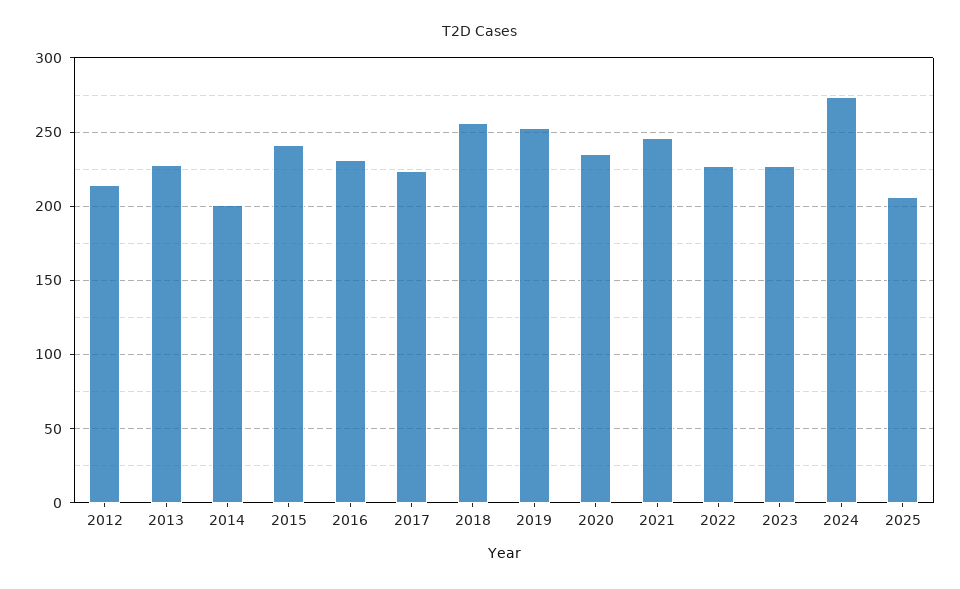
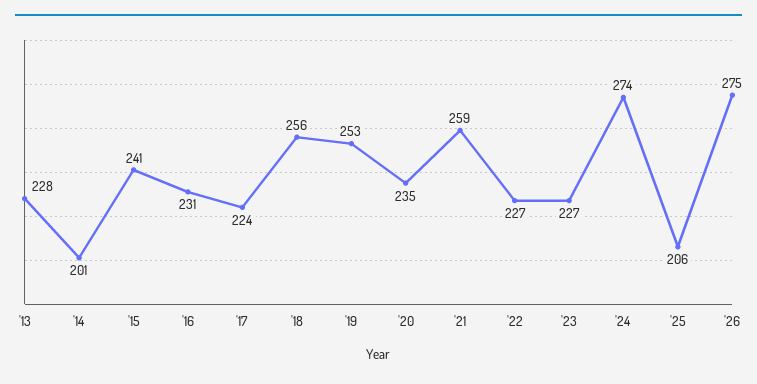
2012: 215 -> none
2021: 245 -> 259
'26: none -> 275

